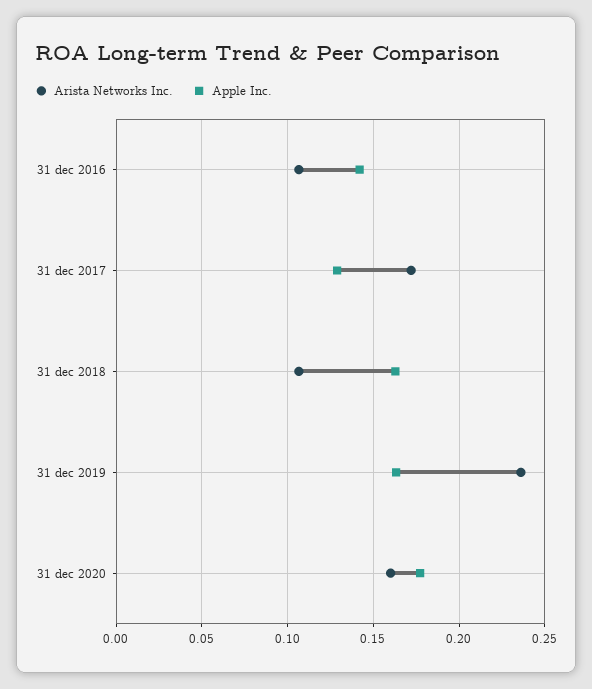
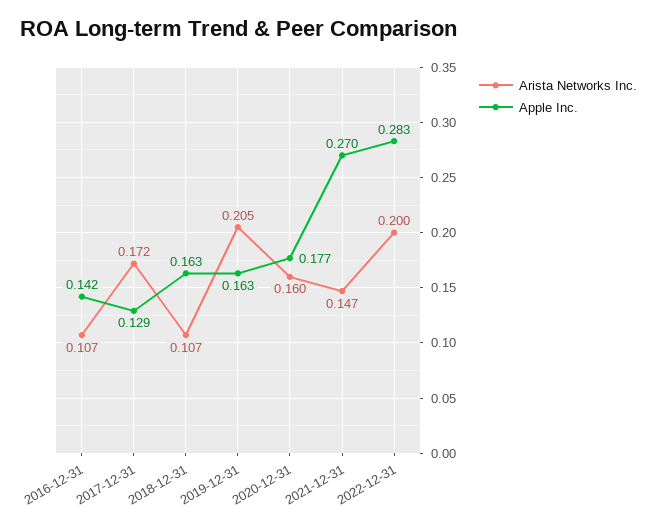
Arista Networks Inc., 31 dec 2019: 0.235 -> 0.205
Arista Networks Inc., 2021-12-31: none -> 0.147
Apple Inc., 2021-12-31: none -> 0.27
Arista Networks Inc., 2022-12-31: none -> 0.2
Apple Inc., 2022-12-31: none -> 0.283

